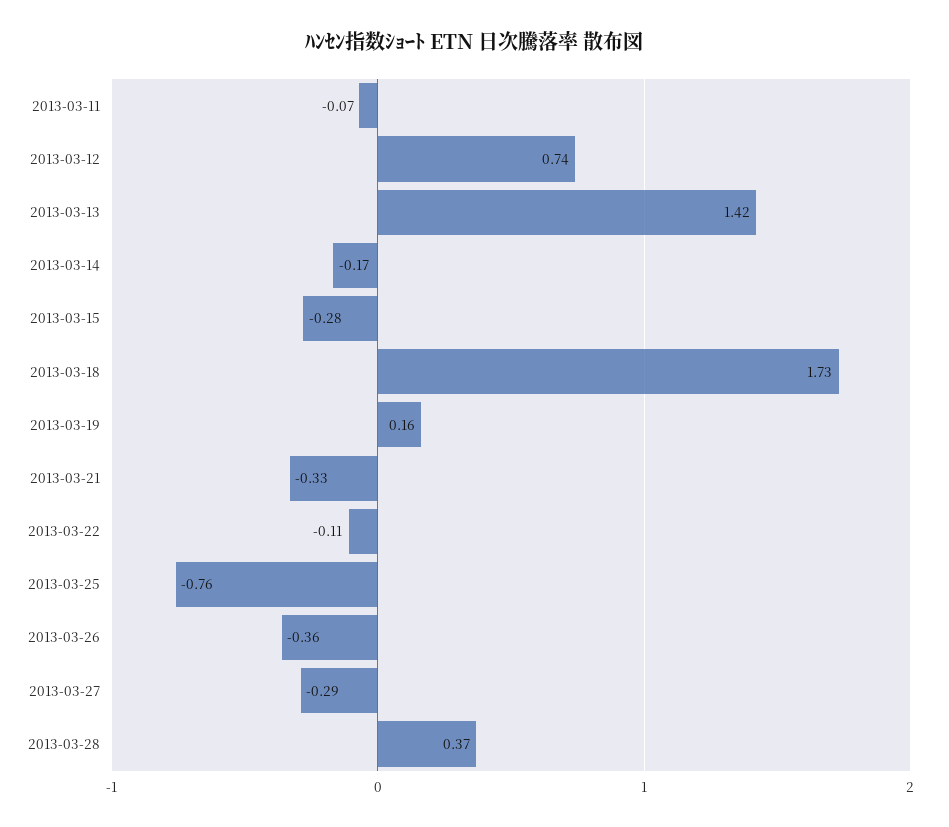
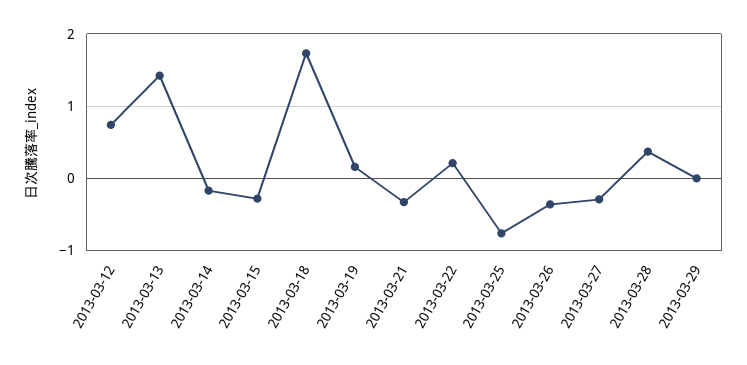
2013-03-11: -0.07 -> none
2013-03-22: -0.11 -> 0.2
2013-03-29: none -> 0

